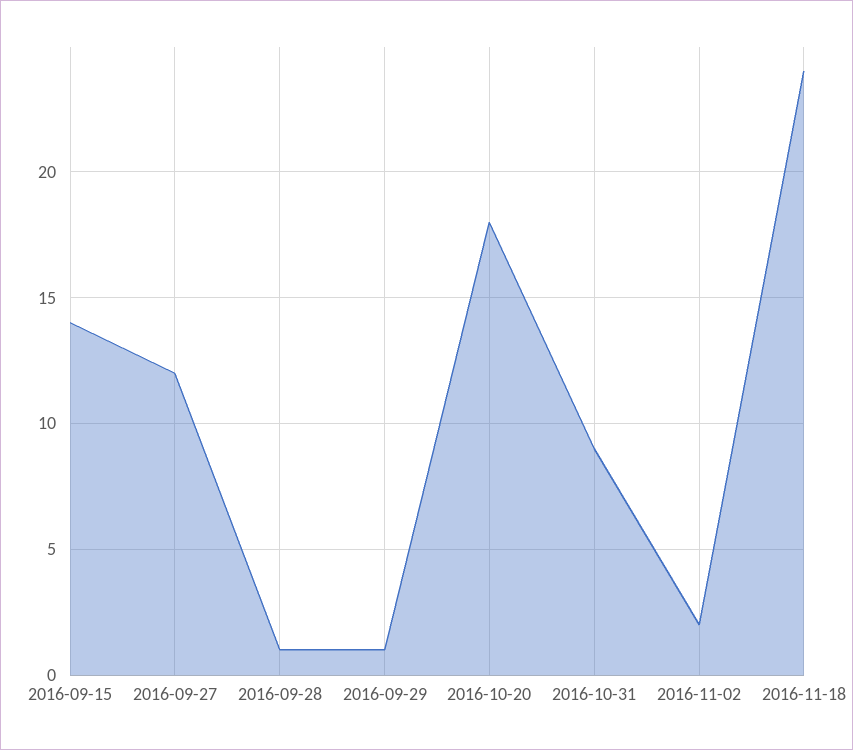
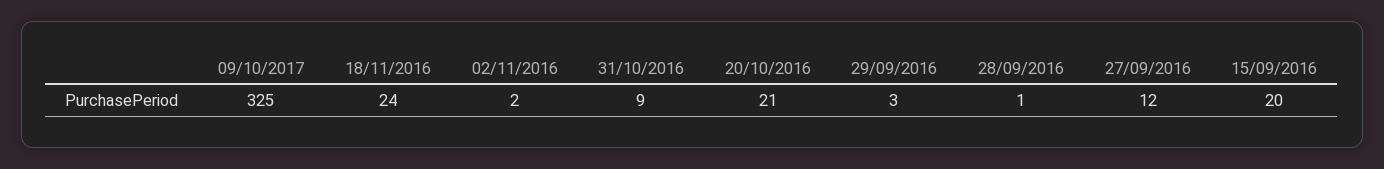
2016-09-15: 14 -> 20
2016-09-29: 1 -> 3
2016-10-20: 18 -> 21
09/10/2017: none -> 325

